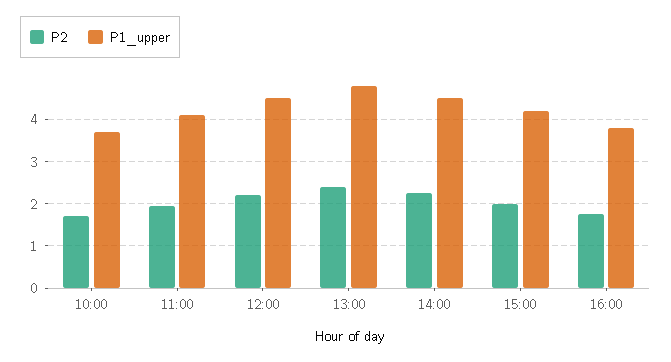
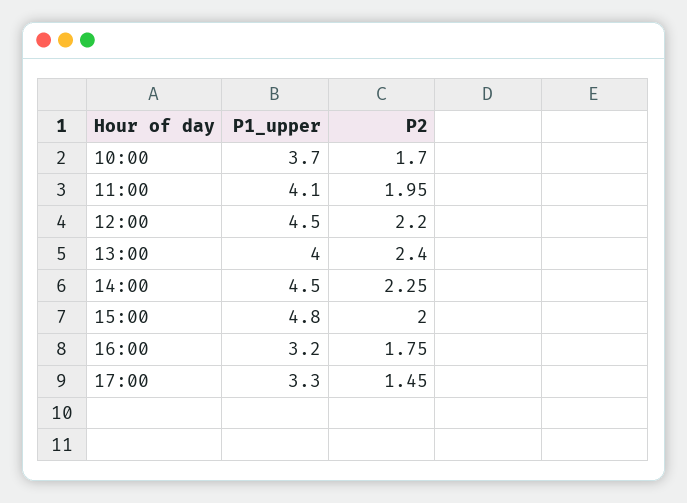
P1_upper, 13:00: 4.8 -> 4
P1_upper, 15:00: 4.2 -> 4.8
P1_upper, 16:00: 3.8 -> 3.2
P1_upper, 17:00: none -> 3.3
P2, 17:00: none -> 1.45

